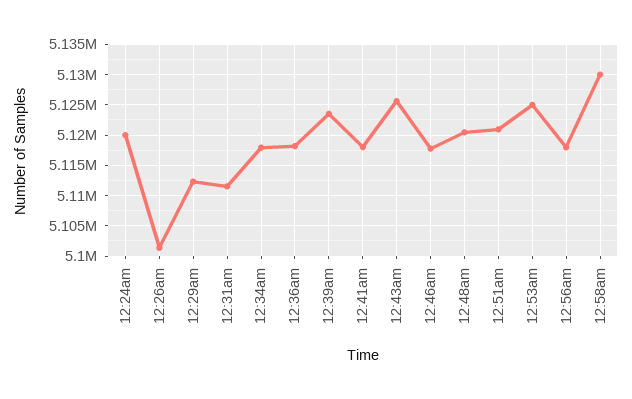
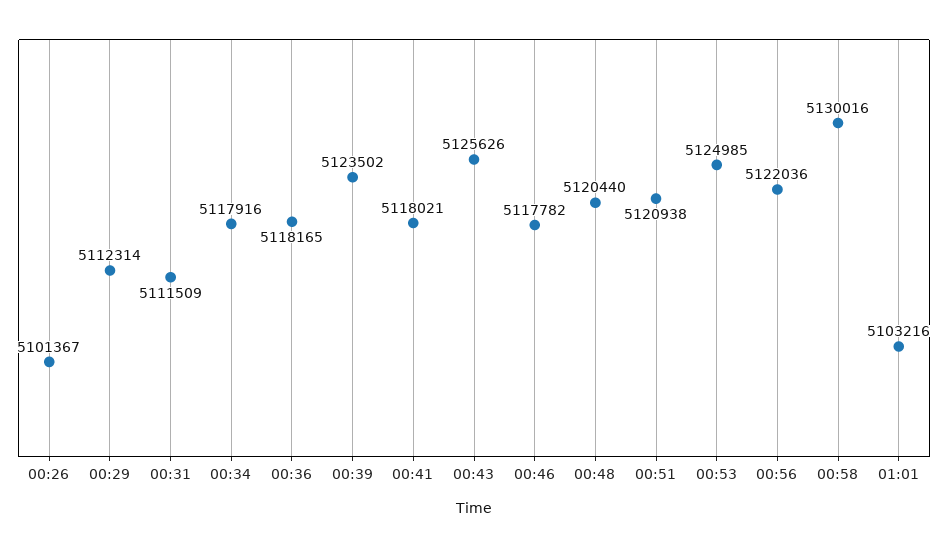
12:24am: 5120000 -> none
12:56am: 5118000 -> 5122036
01:01: none -> 5103216

